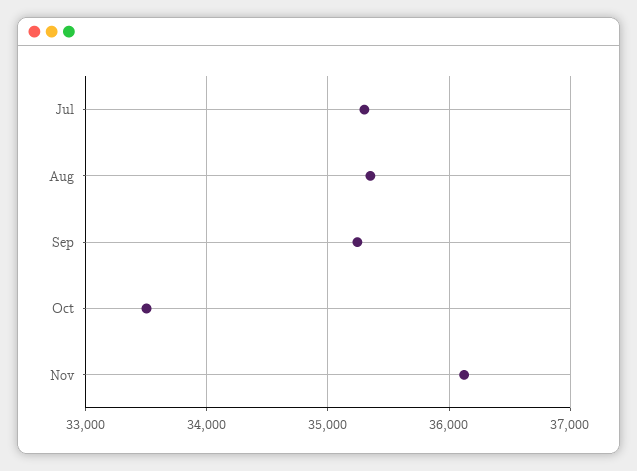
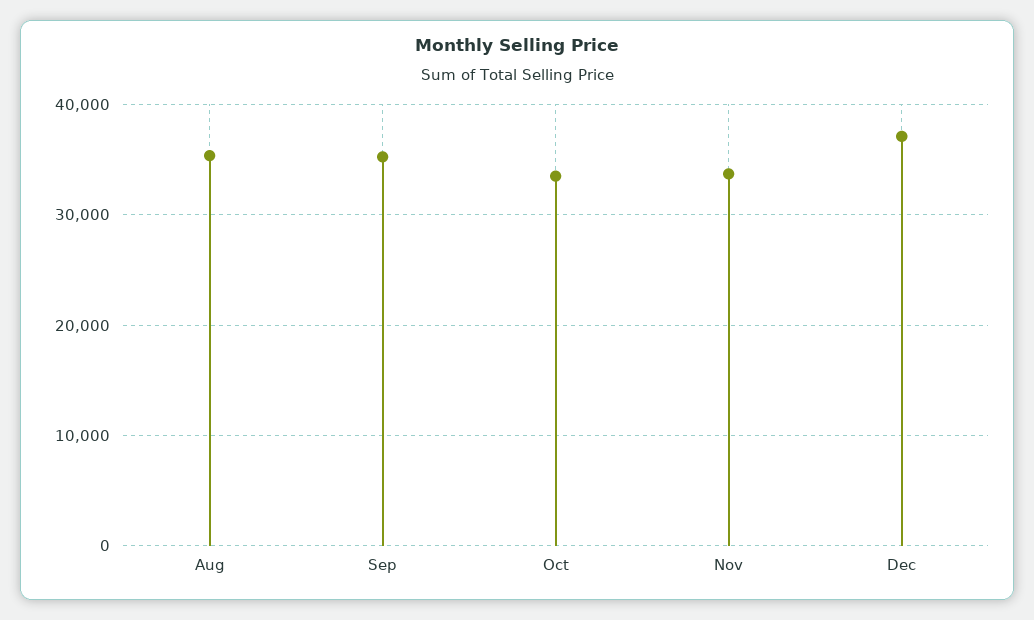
Jul: 35300 -> none
Nov: 36100 -> 34000
Dec: none -> 37000

